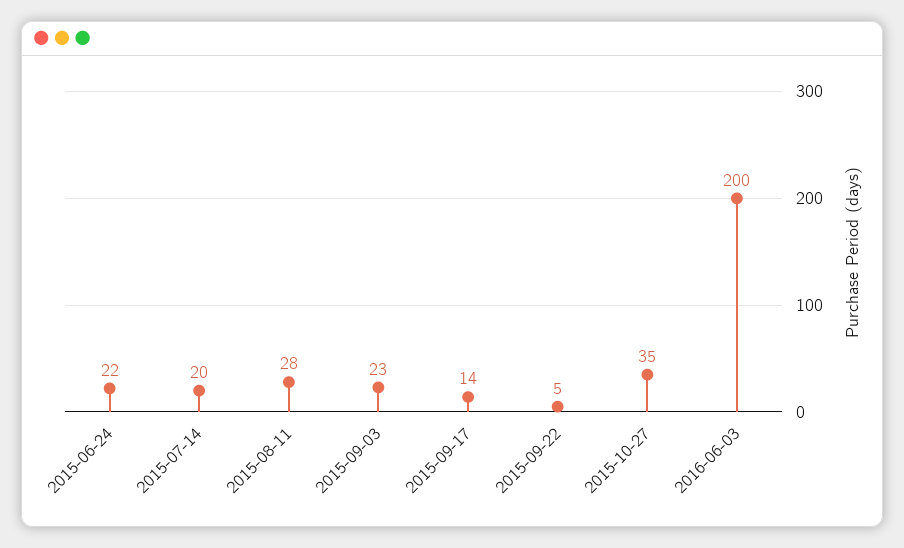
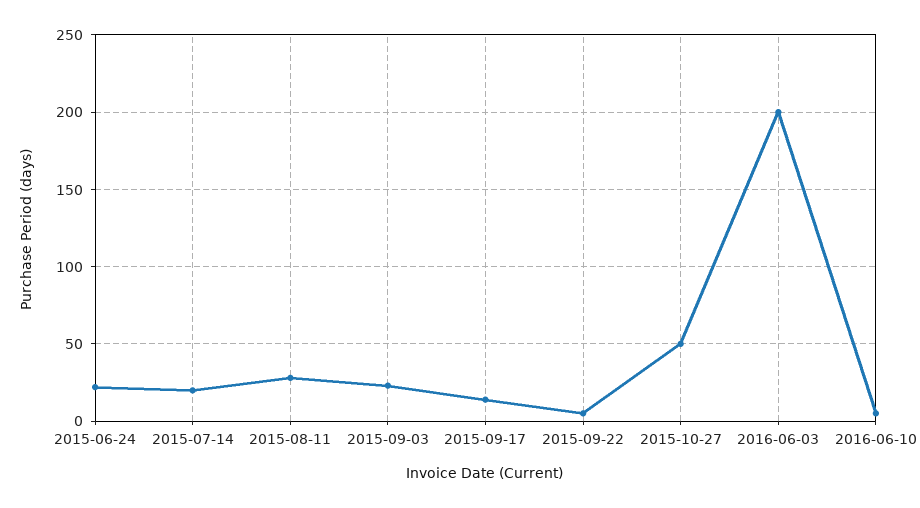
2015-10-27: 35 -> 50
2016-06-10: none -> 5

